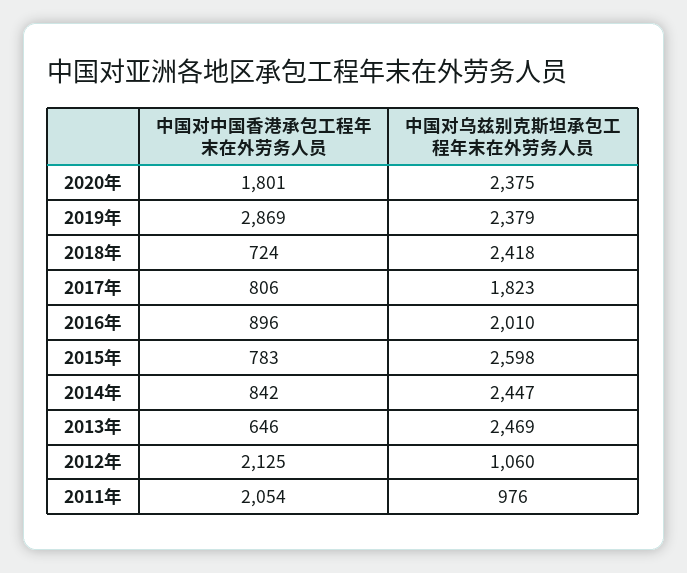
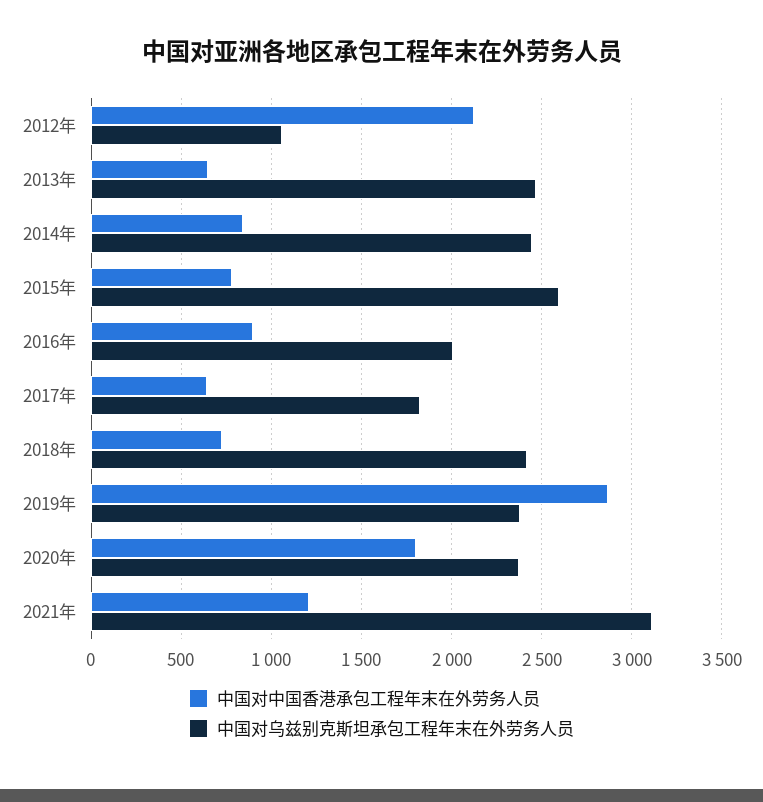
中国对中国香港承包工程年末在外劳务人员, 2017年: 806 -> 650
中国对中国香港承包工程年末在外劳务人员, 2011年: 2054 -> none
中国对乌兹别克斯坦承包工程年末在外劳务人员, 2011年: 976 -> none
中国对中国香港承包工程年末在外劳务人员, 2021年: none -> 1200
中国对乌兹别克斯坦承包工程年末在外劳务人员, 2021年: none -> 3100

